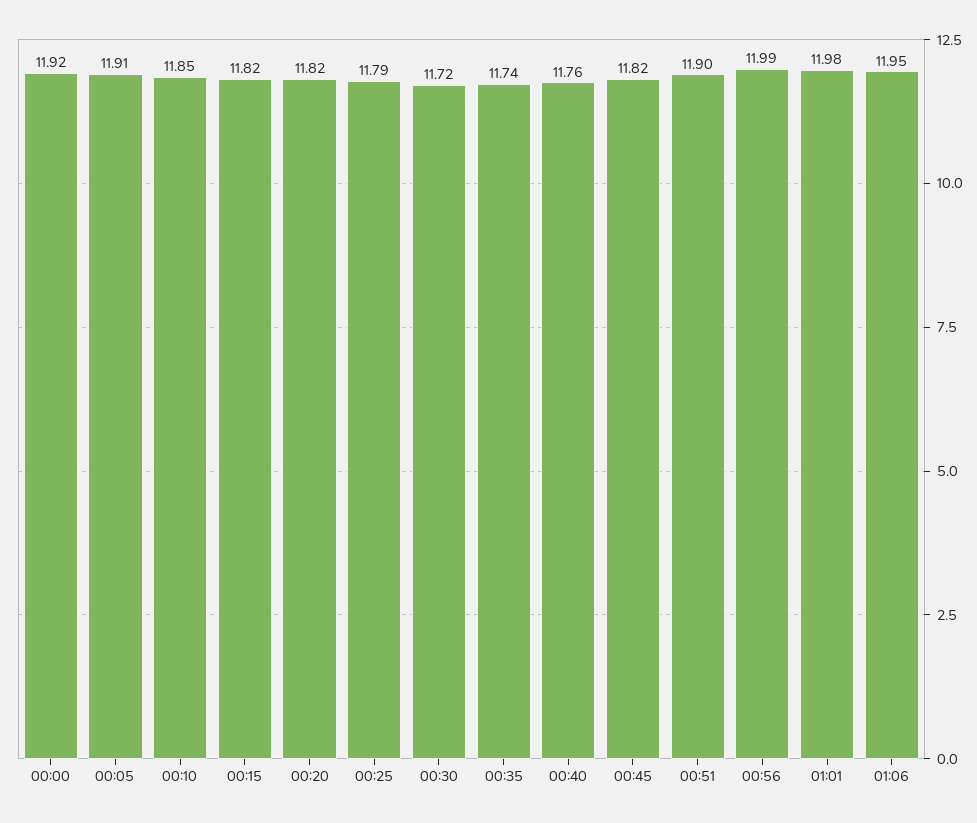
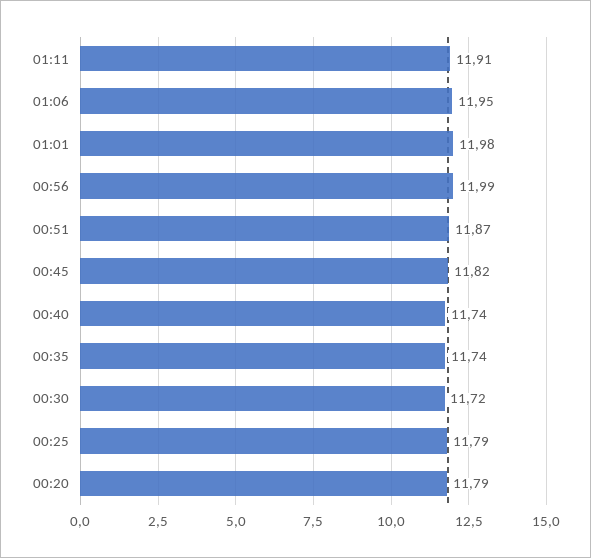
00:00: 11.92 -> none
00:05: 11.91 -> none
00:10: 11.85 -> none
00:15: 11.82 -> none
00:20: 11.82 -> 11.79
00:40: 11.76 -> 11.74
00:51: 11.9 -> 11.87
01:11: none -> 11.91

